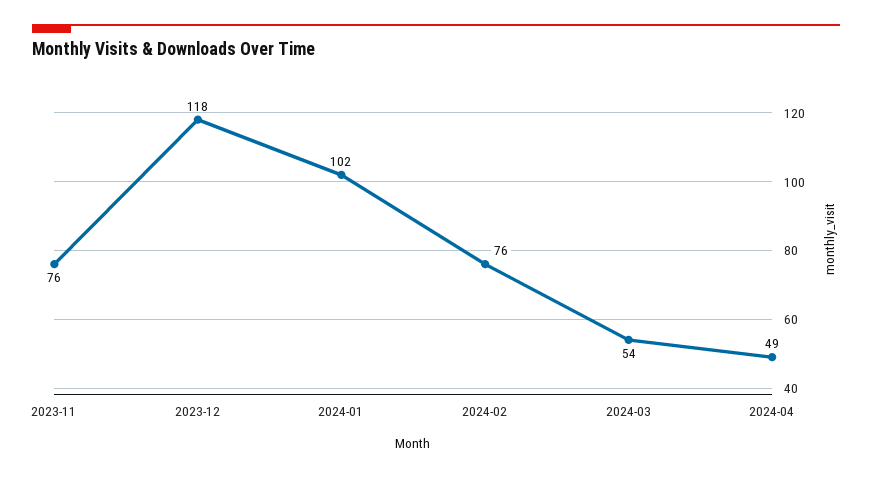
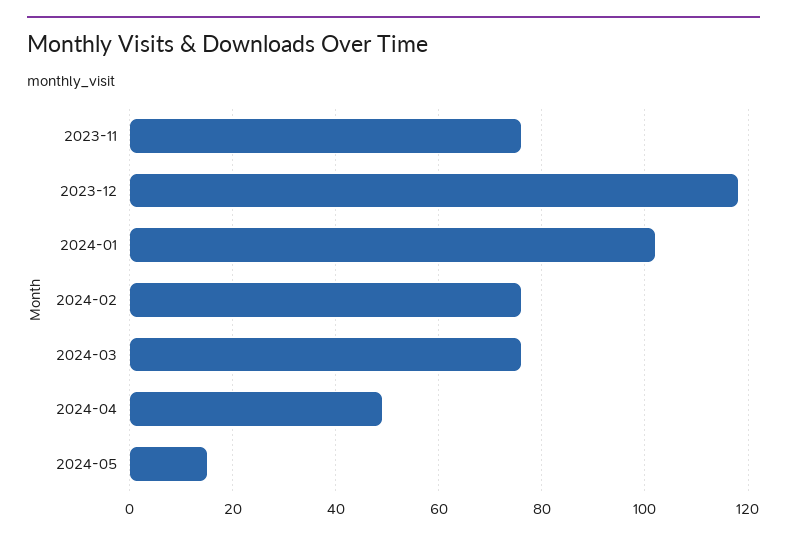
2024-03: 54 -> 75
2024-05: none -> 15

